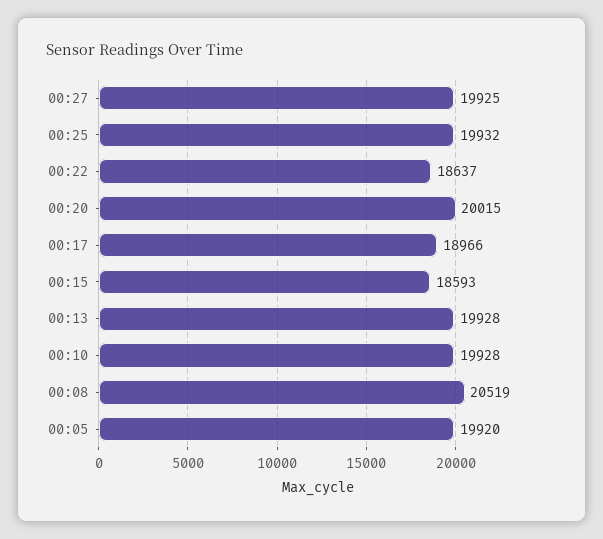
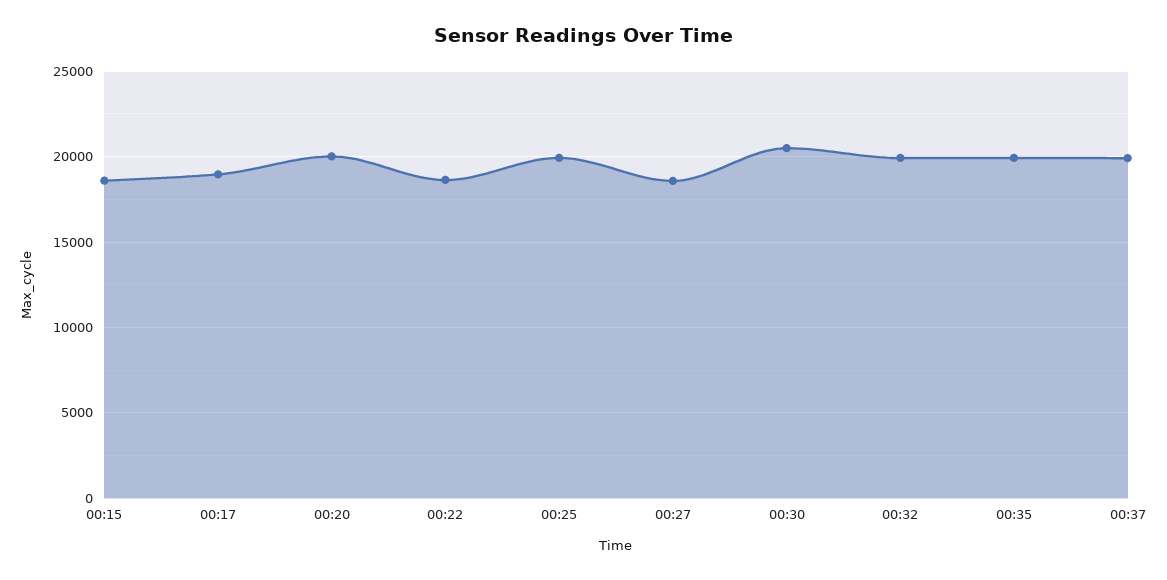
00:27: 19925 -> 18500
00:13: 19928 -> none
00:10: 19928 -> none
00:08: 20519 -> none
00:05: 19920 -> none
00:30: none -> 20500
00:32: none -> 20000
00:35: none -> 20000
00:37: none -> 20000

